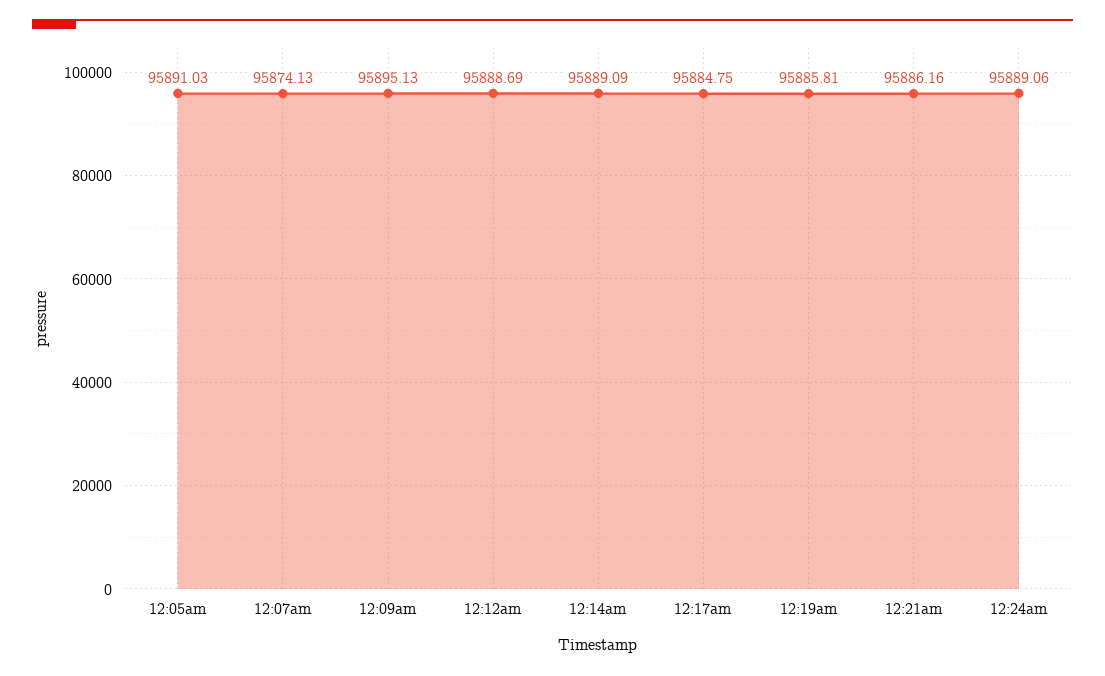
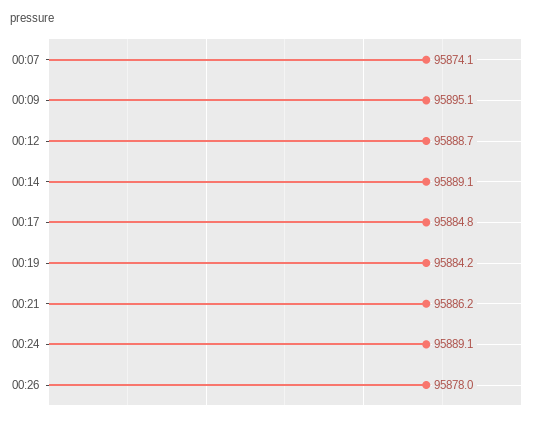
12:05am: 95891.03 -> none
12:19am: 95885.81 -> 95884.2
00:26: none -> 95878

